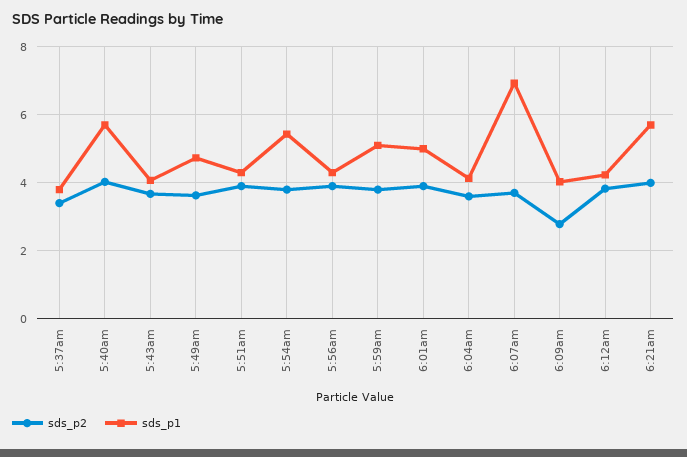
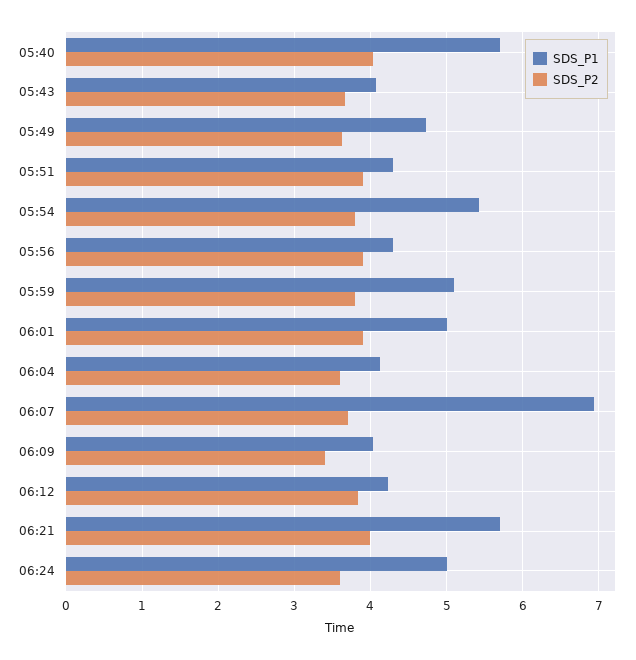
sds_p2, 5:37am: 3.4 -> none
sds_p1, 5:37am: 3.8 -> none
sds_p2, 6:09am: 2.8 -> 3.4
sds_p1, 06:24: none -> 5
sds_p2, 06:24: none -> 3.6

